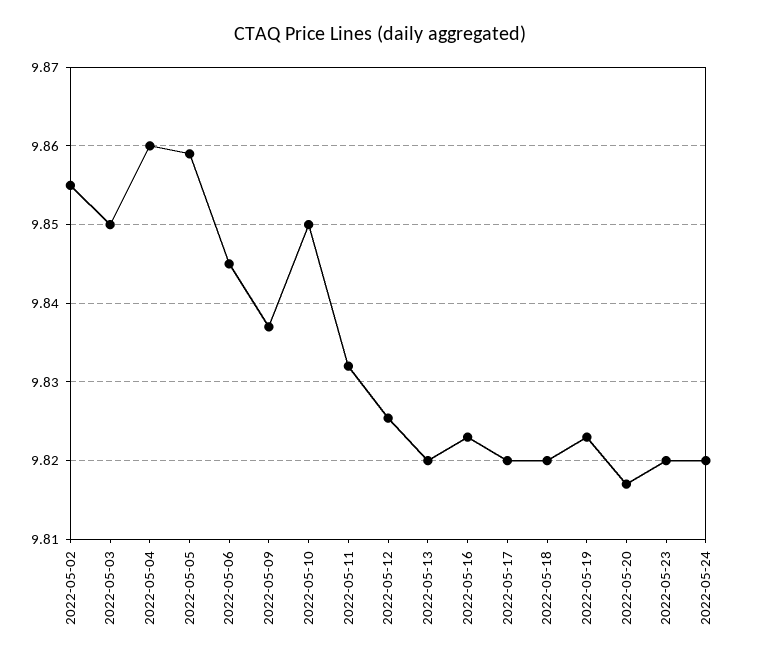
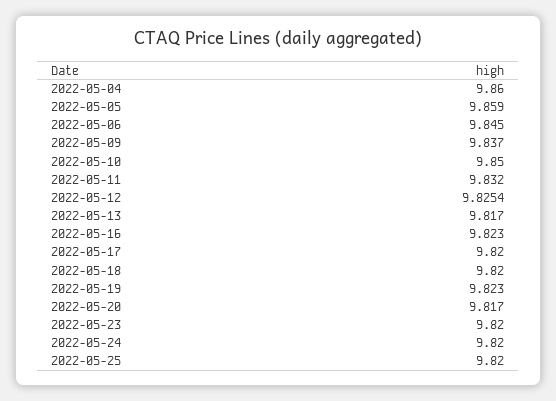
2022-05-02: 9.855 -> none
2022-05-03: 9.85 -> none
2022-05-13: 9.82 -> 9.817
2022-05-25: none -> 9.82

